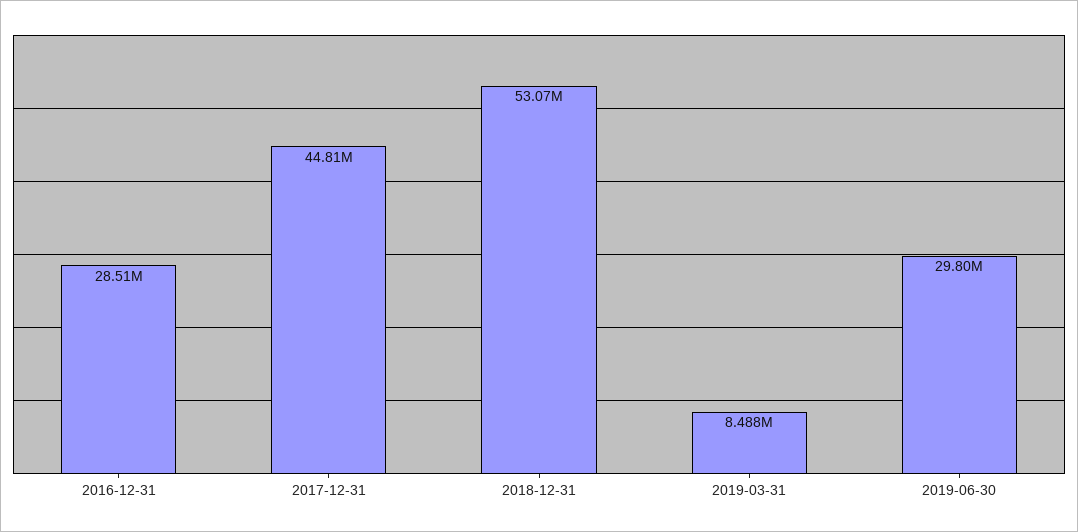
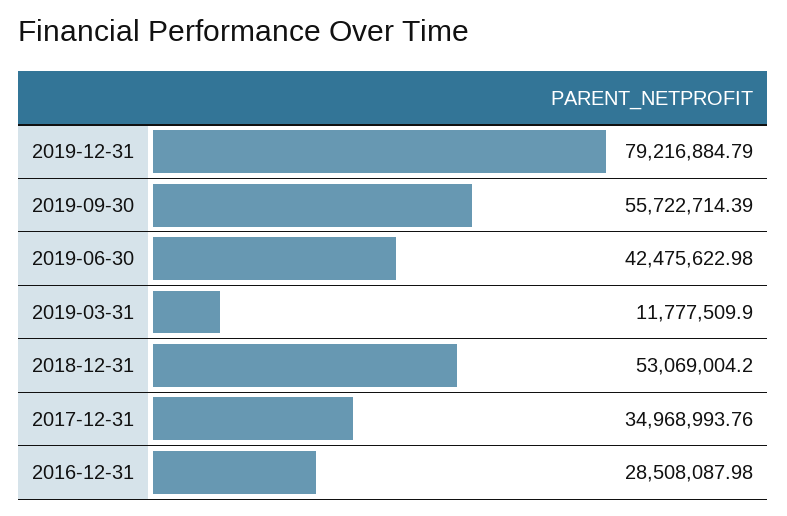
2017-12-31: 44810000 -> 34968993.76
2019-03-31: 8488000 -> 11777509.9
2019-06-30: 29800000 -> 42475622.98
2019-12-31: none -> 79216884.79
2019-09-30: none -> 55722714.39

